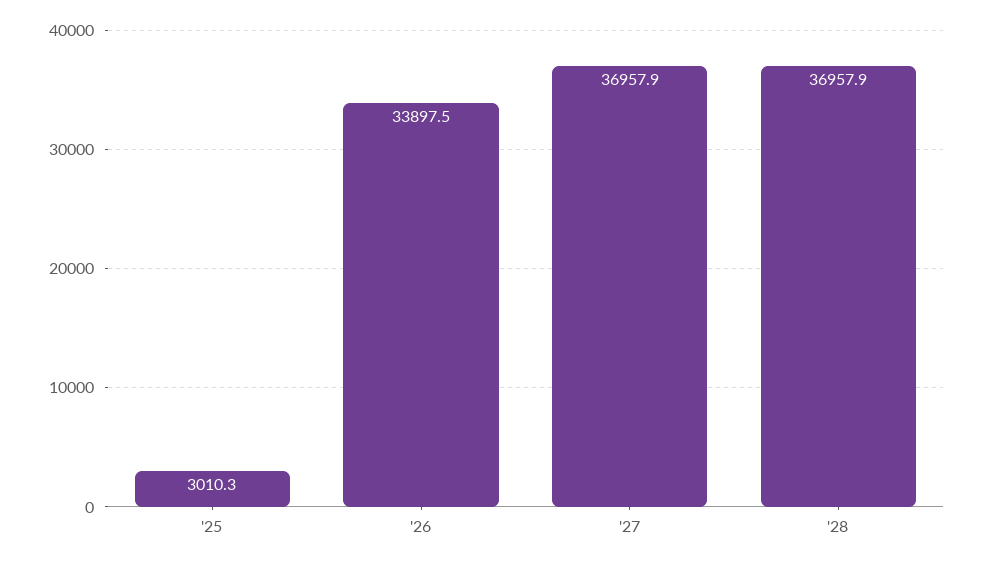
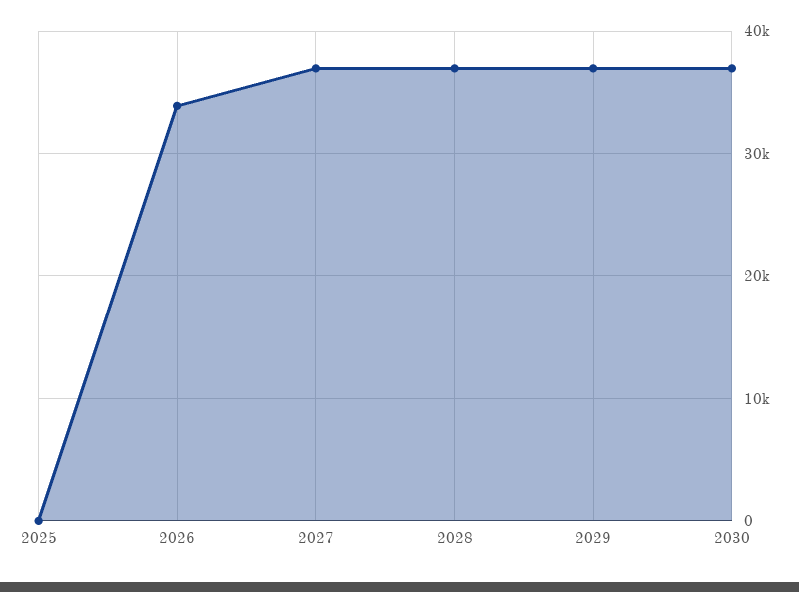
'25: 3010.3 -> 0
2029: none -> 37000
2030: none -> 37000

